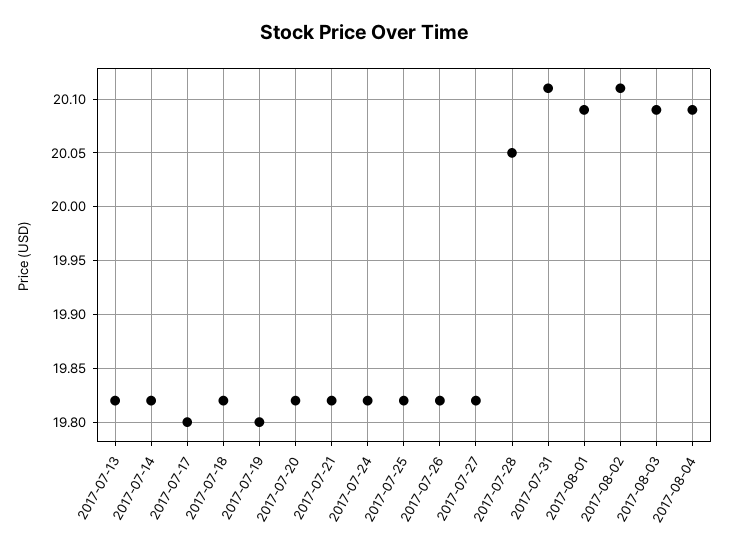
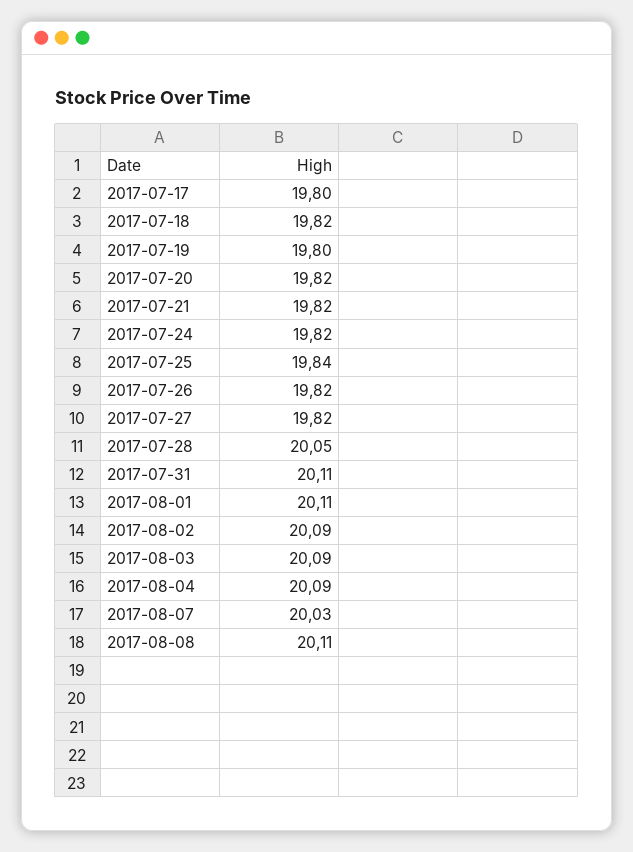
2017-07-13: 19.82 -> none
2017-07-14: 19.82 -> none
2017-07-25: 19.82 -> 19.84
2017-08-01: 20.09 -> 20.11
2017-08-02: 20.11 -> 20.09
2017-08-07: none -> 20.03
2017-08-08: none -> 20.11

